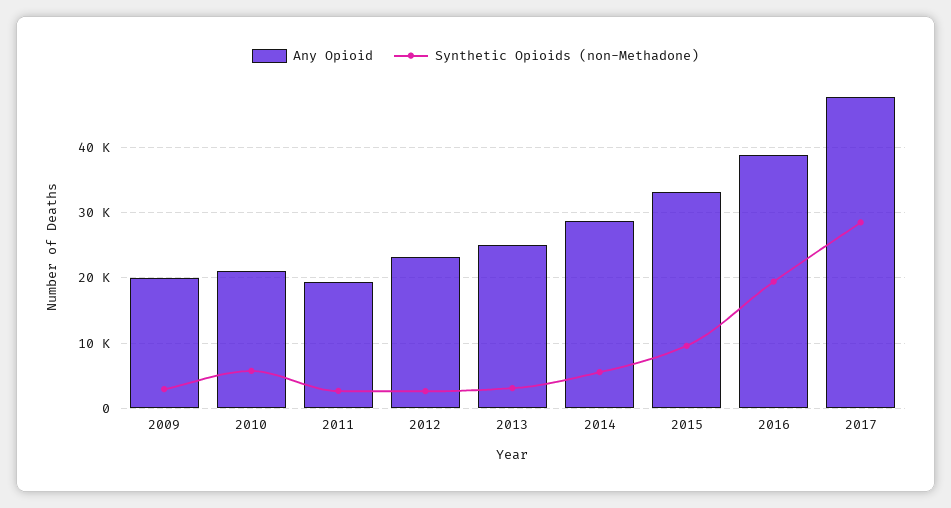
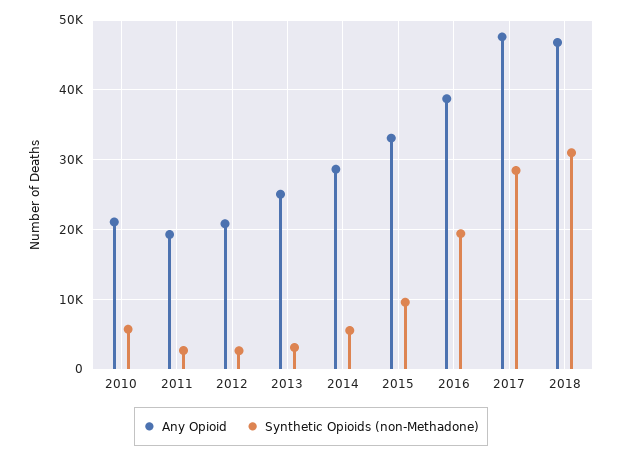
Any Opioid, 2009: 20000 -> none
Synthetic Opioids (non-Methadone), 2009: 3000 -> none
Any Opioid, 2012: 23000 -> 21000
Any Opioid, 2018: none -> 47000
Synthetic Opioids (non-Methadone), 2018: none -> 31000

